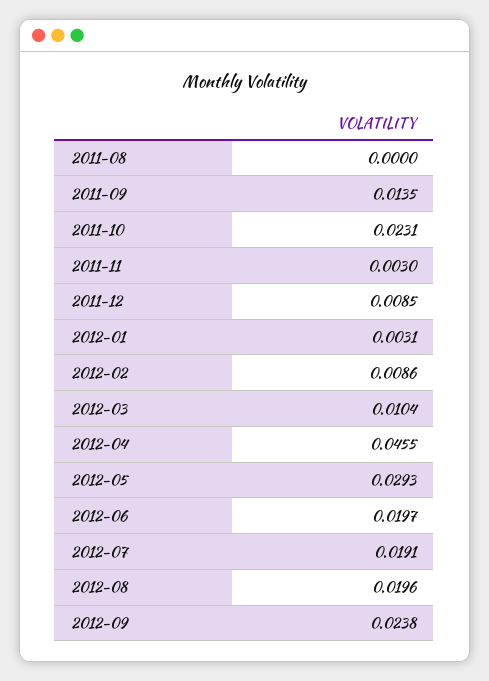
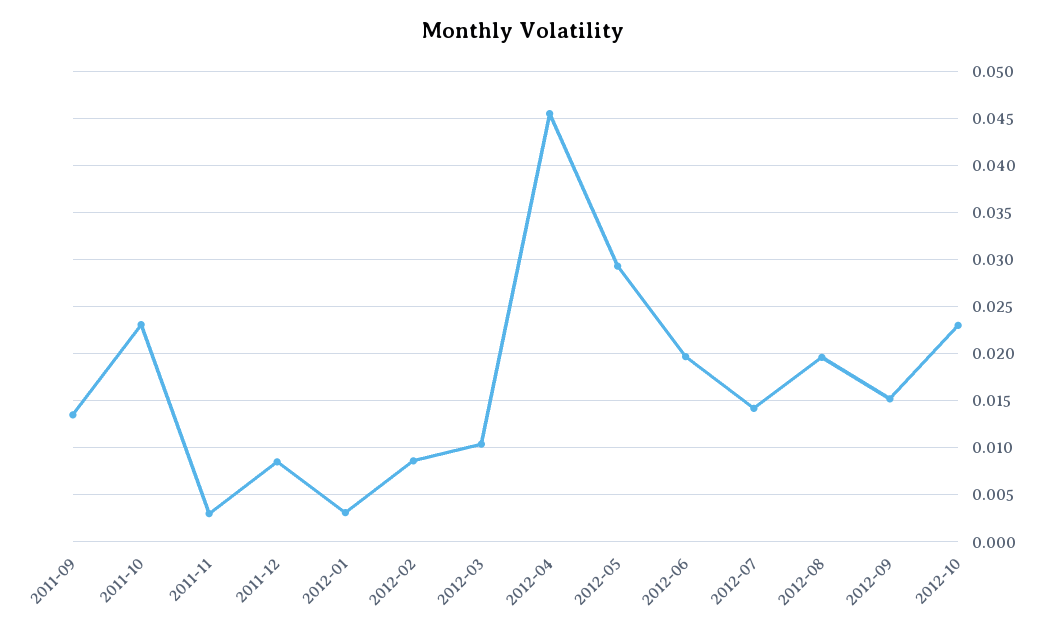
2011-08: 0 -> none
2012-07: 0.0191 -> 0.014
2012-09: 0.0238 -> 0.015
2012-10: none -> 0.023

